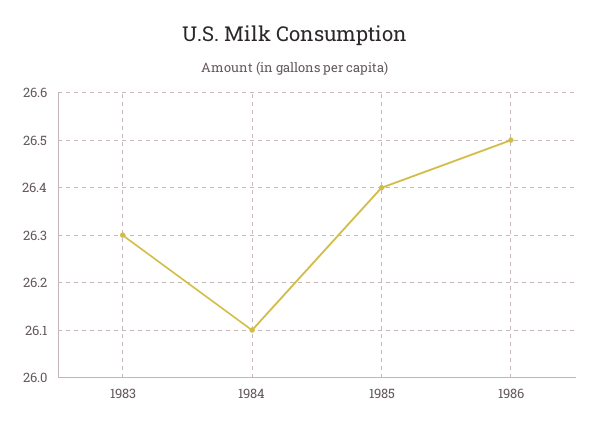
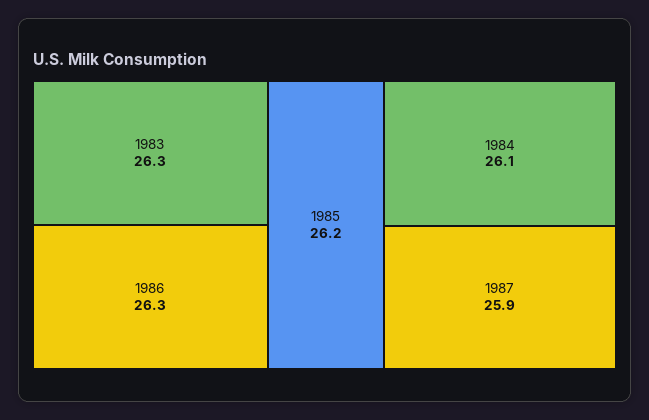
1985: 26.4 -> 26.2
1986: 26.5 -> 26.3
1987: none -> 25.9

